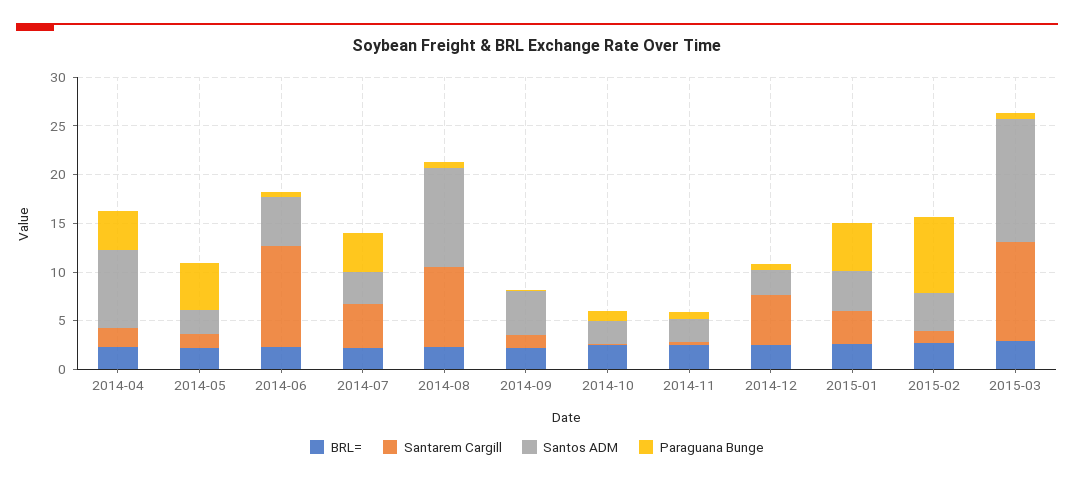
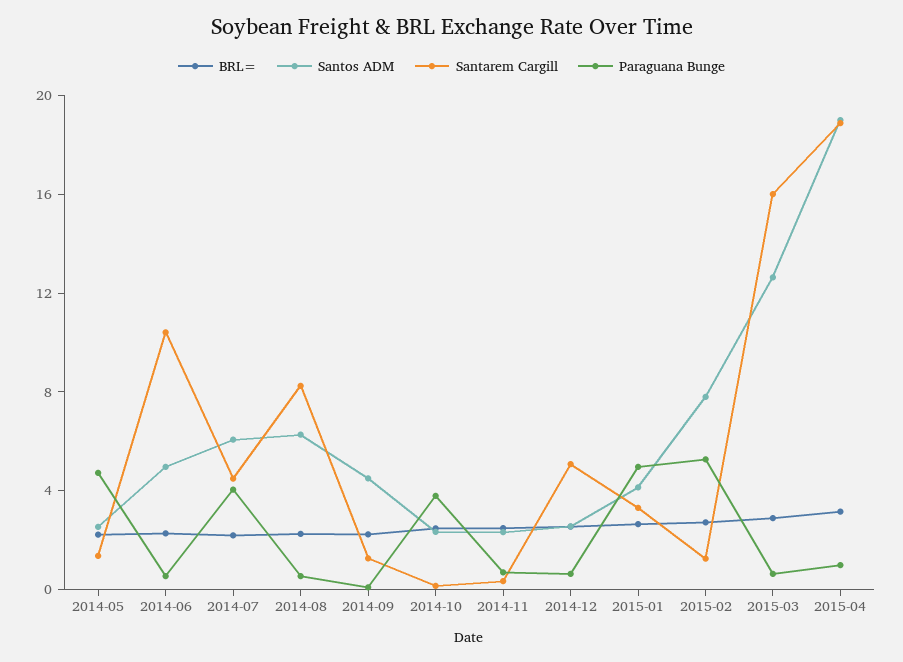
BRL=, 2014-04: 2 -> none
Santarem Cargill, 2014-04: 2 -> none
Santos ADM, 2014-04: 8 -> none
Paraguana Bunge, 2014-04: 4 -> none
Santos ADM, 2014-07: 3 -> 6
Santos ADM, 2014-08: 10 -> 6
Paraguana Bunge, 2014-10: 1 -> 4
Santos ADM, 2015-02: 4 -> 8
Paraguana Bunge, 2015-02: 8 -> 5
Santarem Cargill, 2015-03: 10 -> 16
BRL=, 2015-04: none -> 3
Santos ADM, 2015-04: none -> 19
Santarem Cargill, 2015-04: none -> 19
Paraguana Bunge, 2015-04: none -> 1

